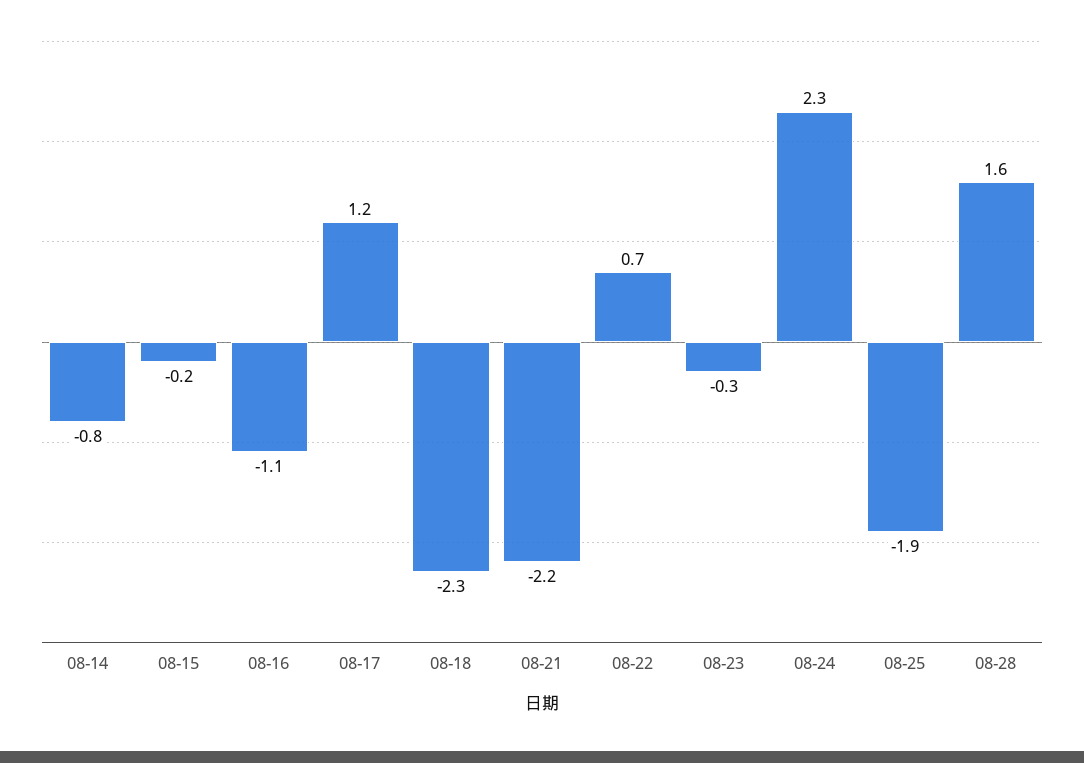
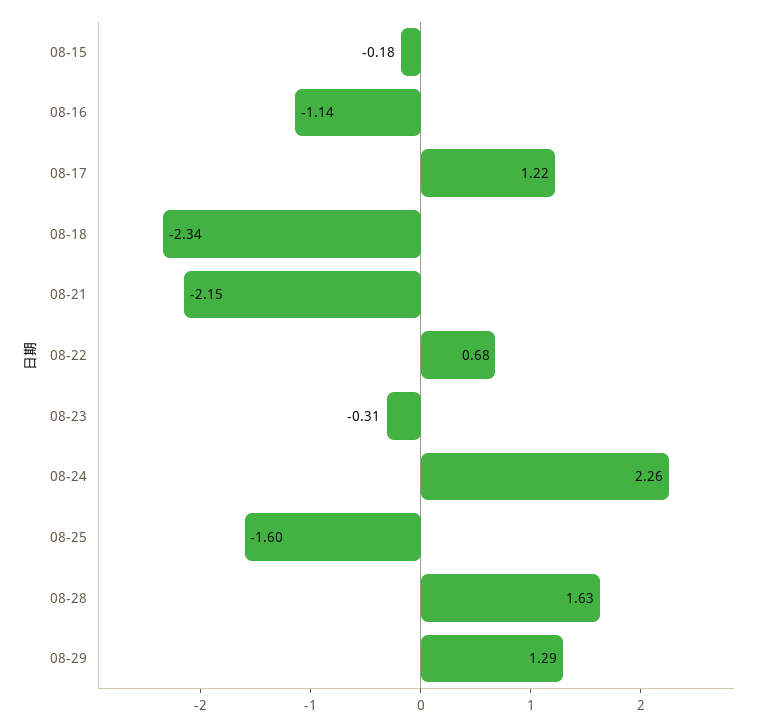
08-14: -0.8 -> none
08-25: -1.9 -> -1.6
08-29: none -> 1.29

